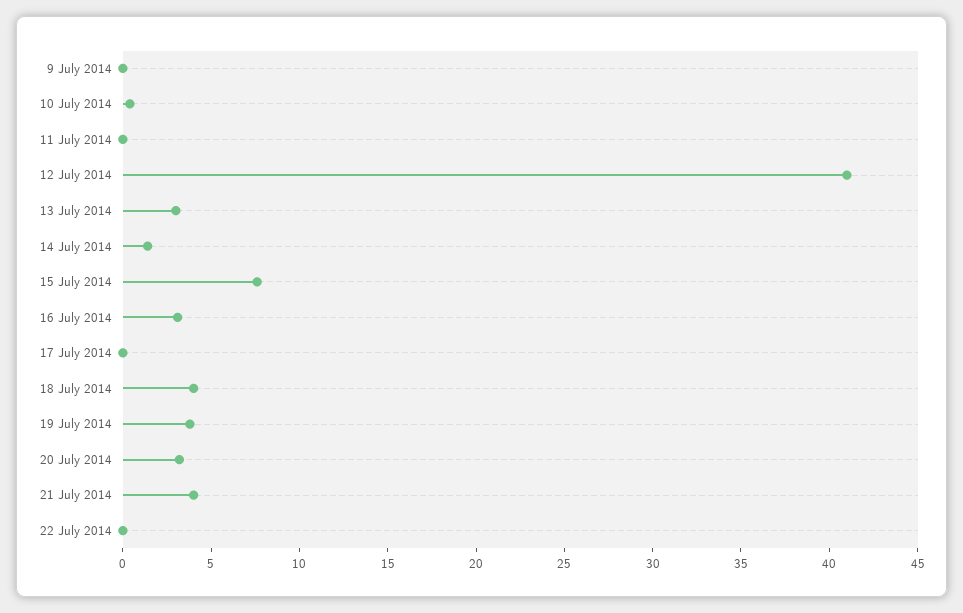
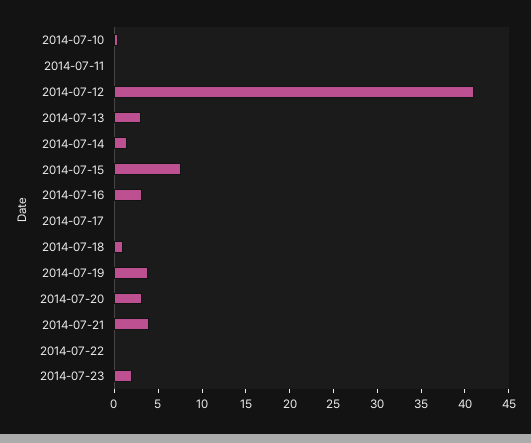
9 July 2014: 0 -> none
18 July 2014: 4 -> 1
2014-07-23: none -> 2

